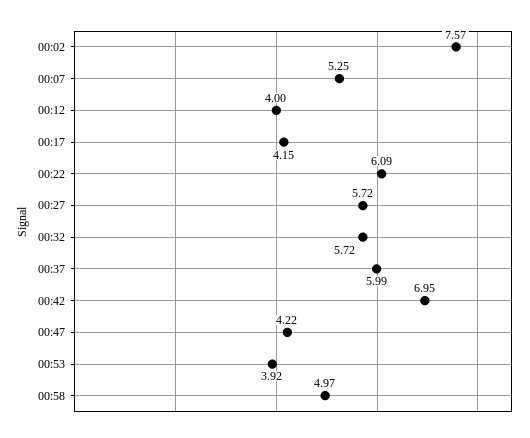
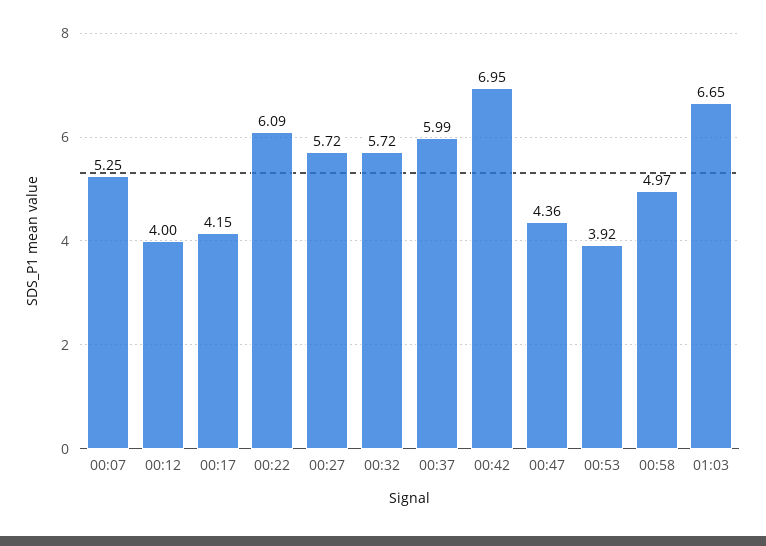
00:02: 7.57 -> none
00:47: 4.22 -> 4.36
01:03: none -> 6.65

